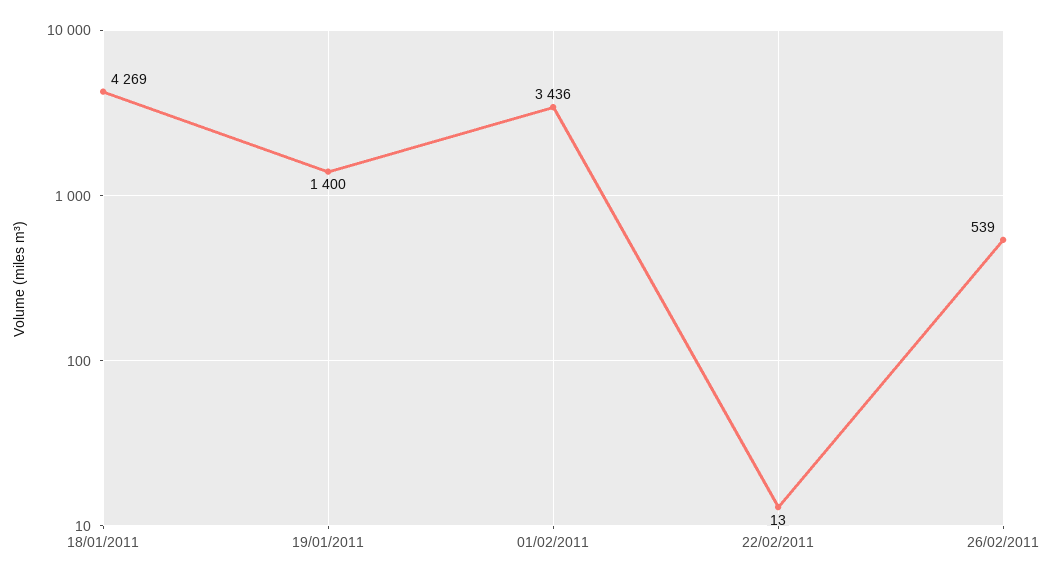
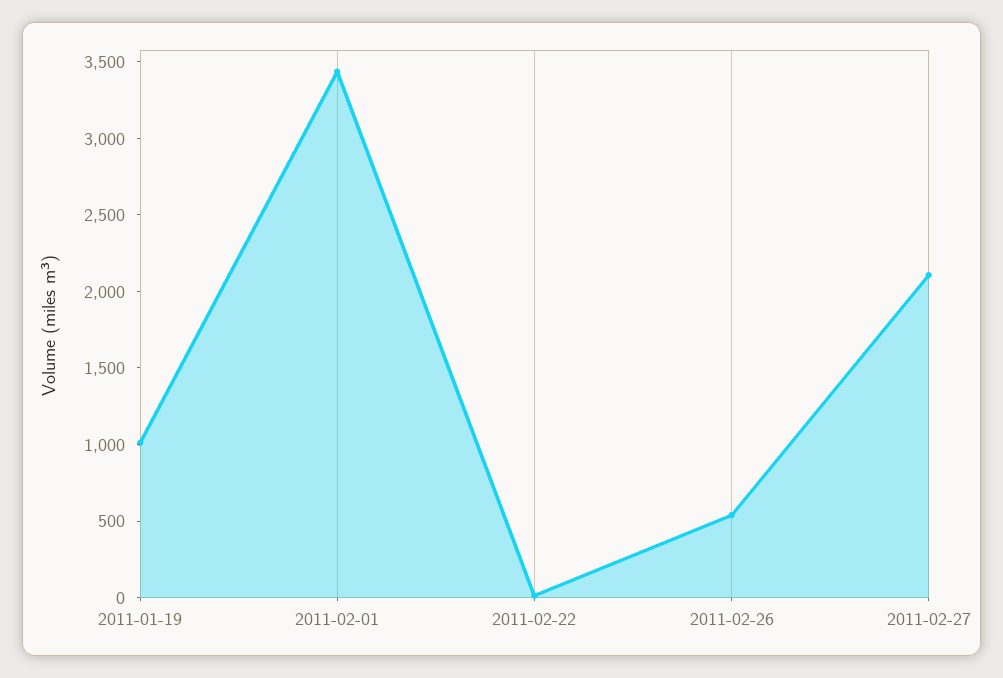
18/01/2011: 4269 -> none
19/01/2011: 1400 -> 1000
2011-02-27: none -> 2100

